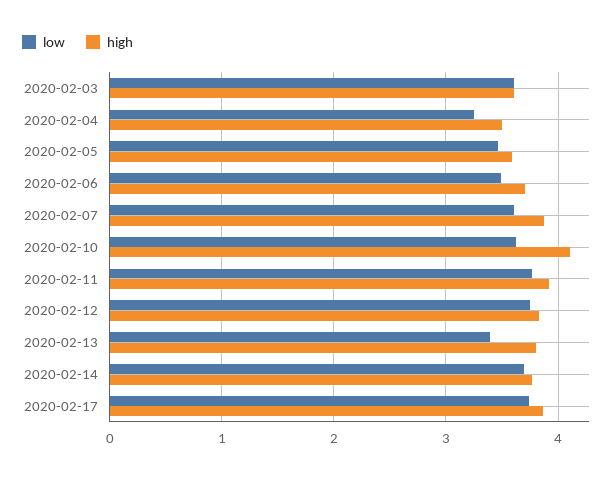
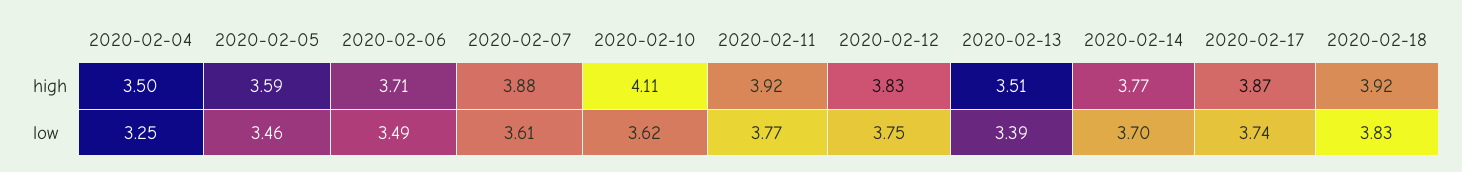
low, 2020-02-03: 3.6 -> none
high, 2020-02-03: 3.6 -> none
high, 2020-02-13: 3.8 -> 3.51
high, 2020-02-18: none -> 3.92
low, 2020-02-18: none -> 3.83

